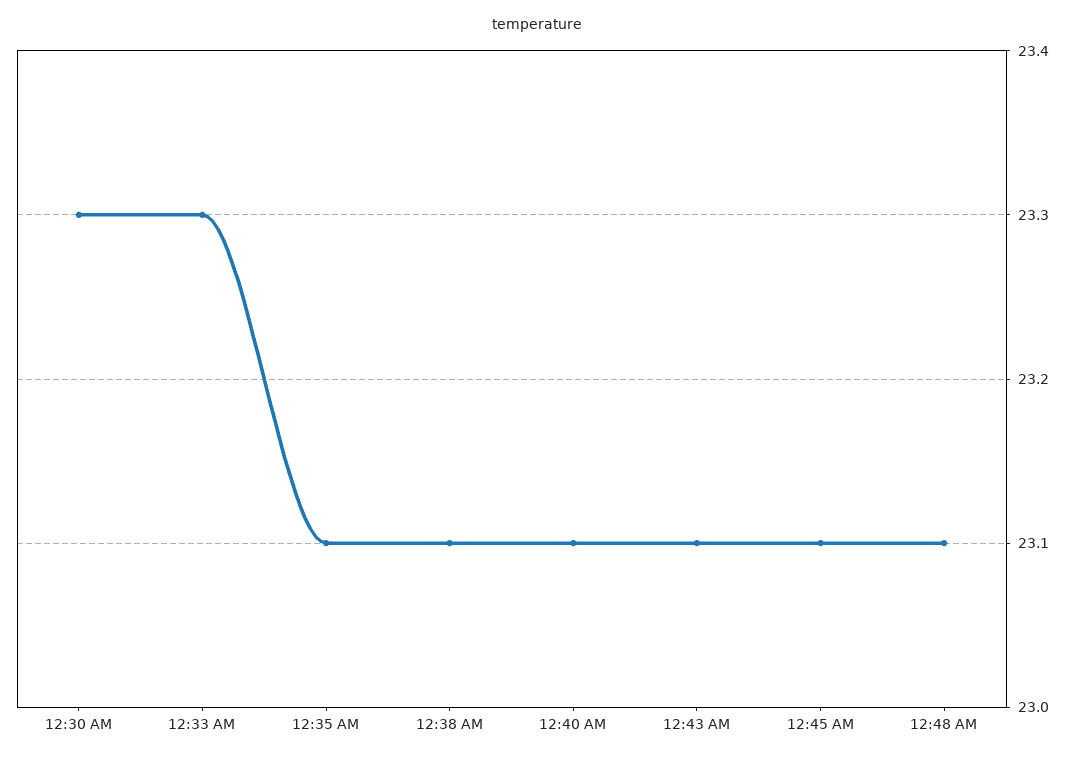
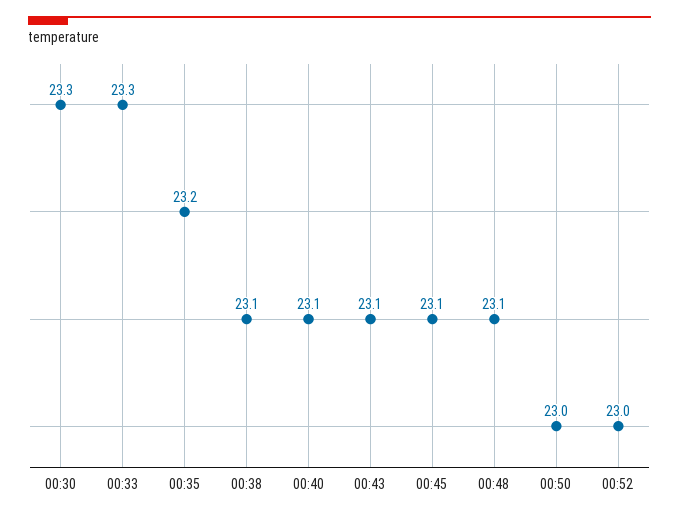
12:35 AM: 23.1 -> 23.2
00:50: none -> 23
00:52: none -> 23

